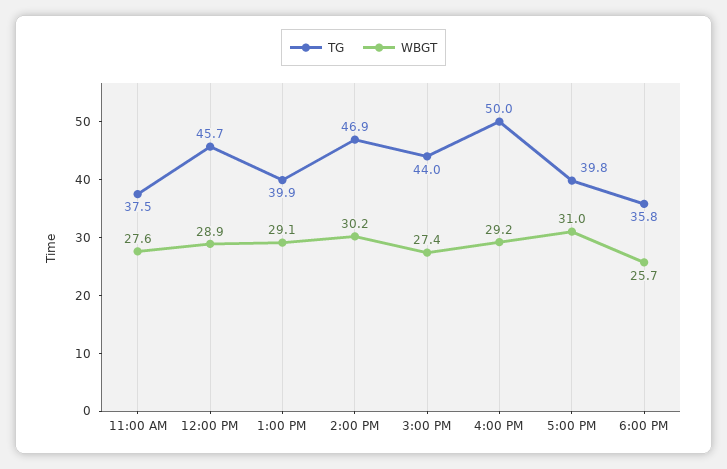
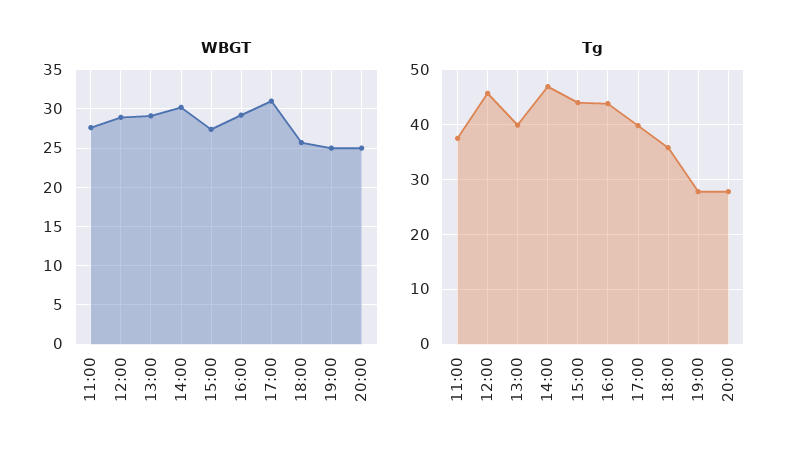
TG, 4:00 PM: 50 -> 44
WBGT, 19:00: none -> 25
WBGT, 20:00: none -> 25
TG, 19:00: none -> 28
TG, 20:00: none -> 28

